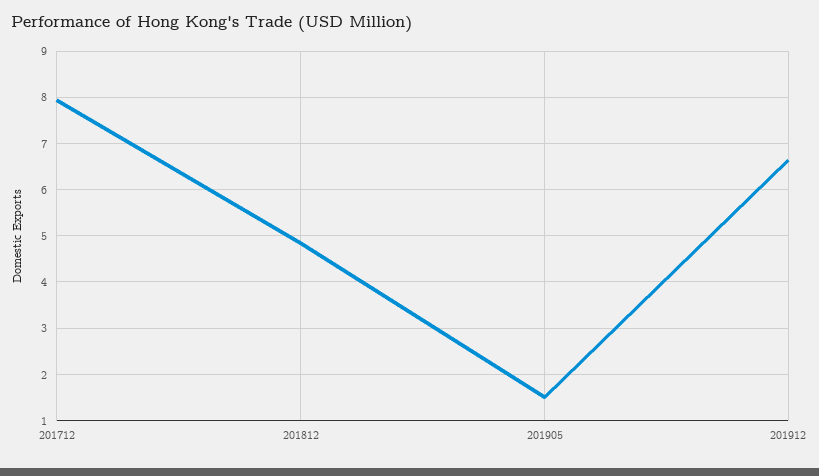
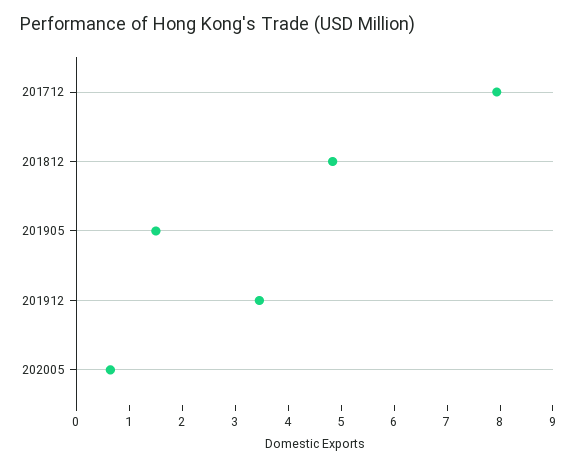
201912: 6.6 -> 3.4
202005: none -> 0.6

